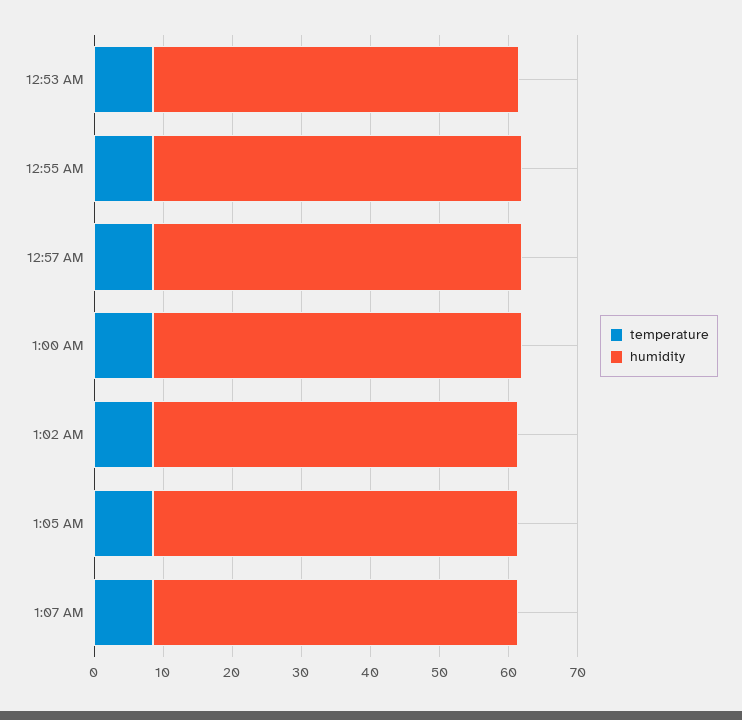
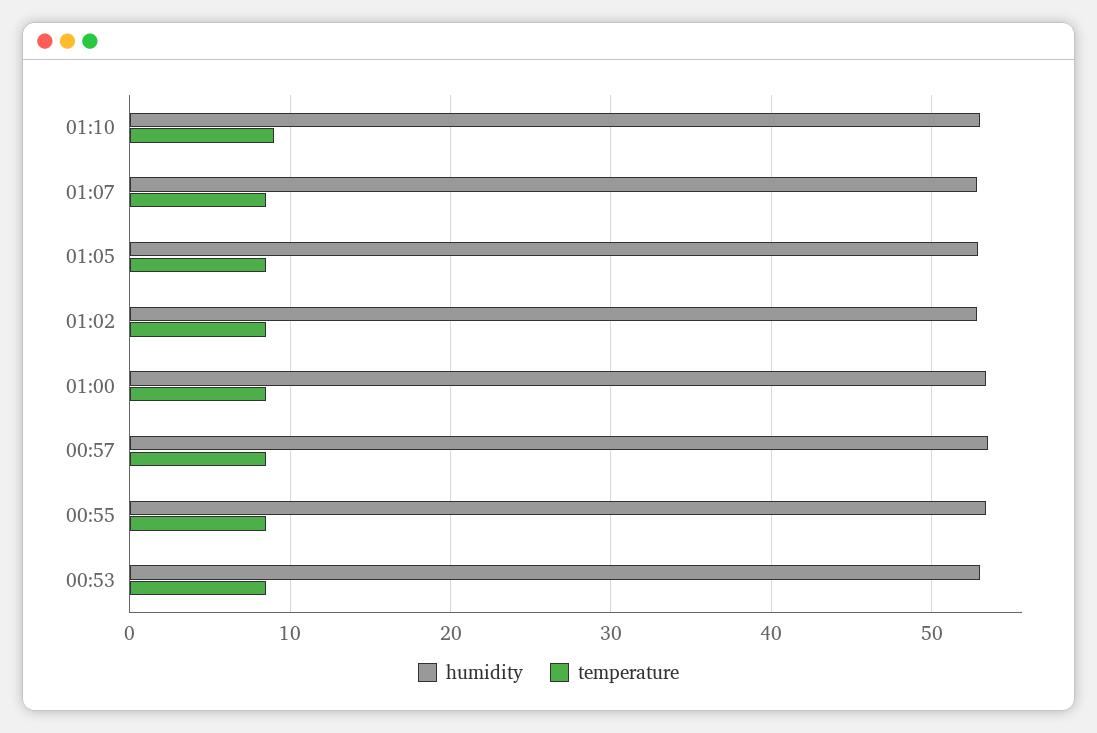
humidity, 01:10: none -> 53
temperature, 01:10: none -> 9

